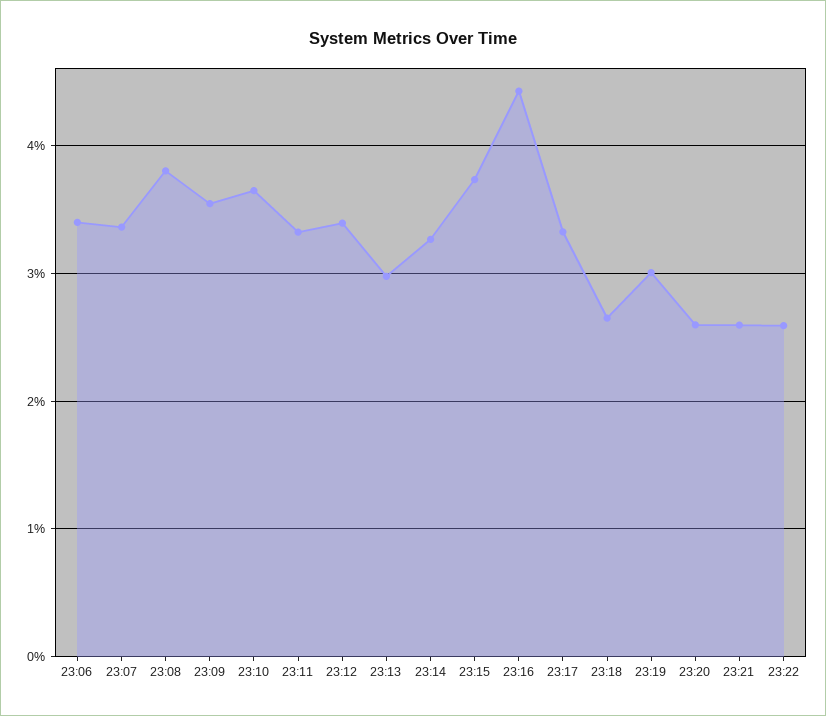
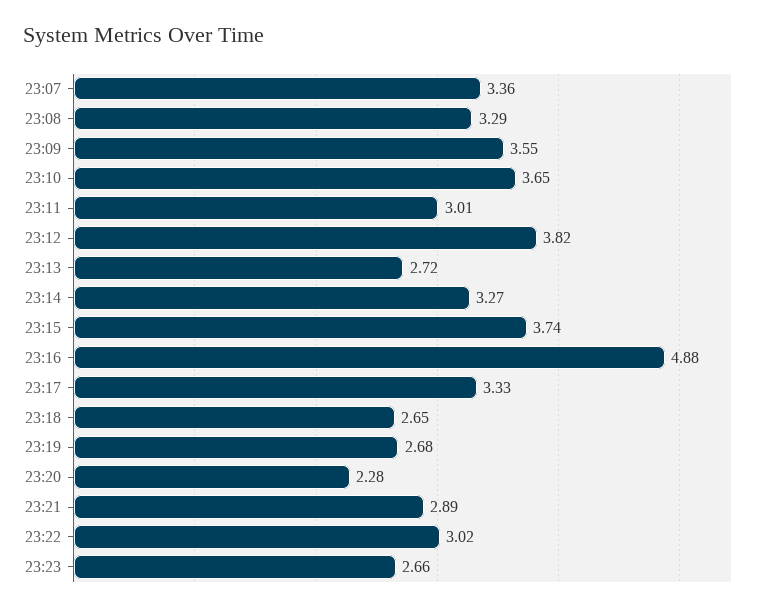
23:06: 3.4 -> none
23:08: 3.8 -> 3.29
23:11: 3.3 -> 3.01
23:12: 3.4 -> 3.82
23:13: 3 -> 2.72
23:16: 4.4 -> 4.88
23:19: 3 -> 2.68
23:20: 2.6 -> 2.28
23:21: 2.6 -> 2.89
23:22: 2.6 -> 3.02
23:23: none -> 2.66

